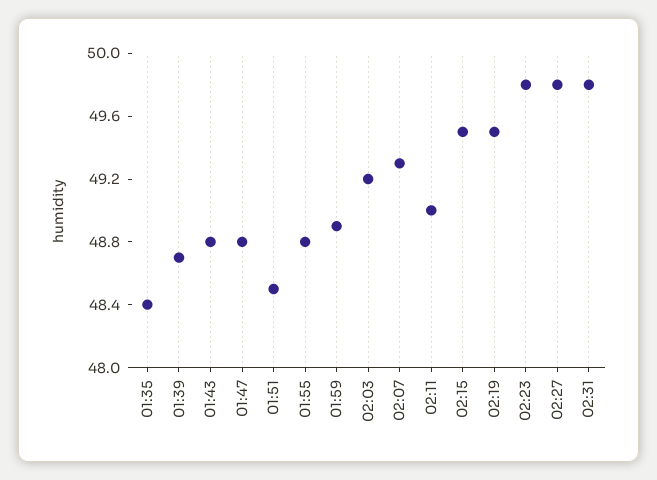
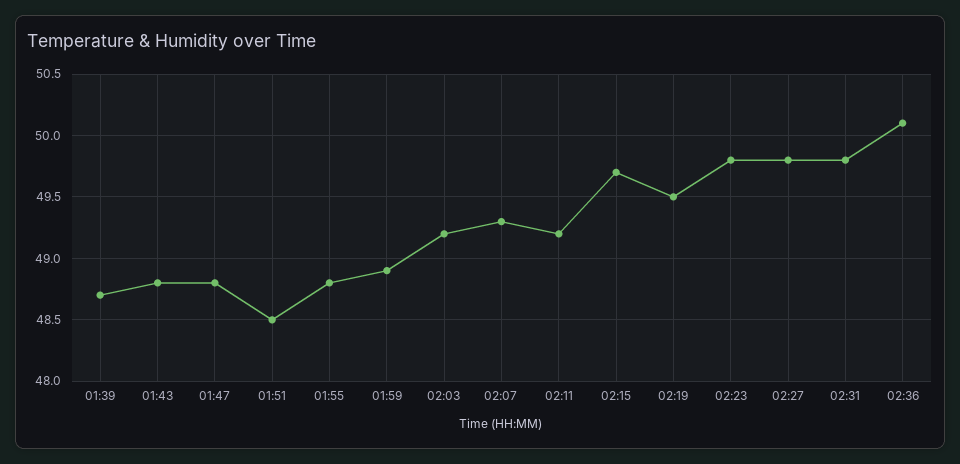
01:35: 48.4 -> none
02:11: 49 -> 49.2
02:15: 49.5 -> 49.7
02:36: none -> 50.1

